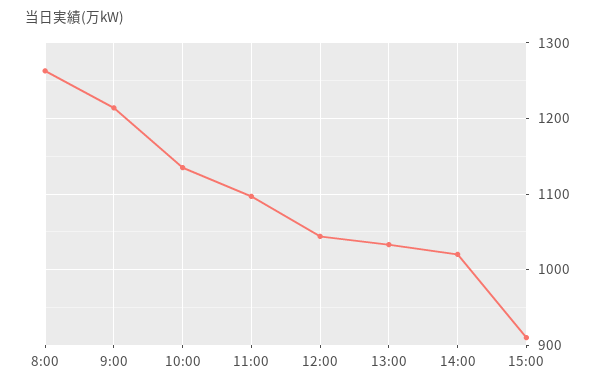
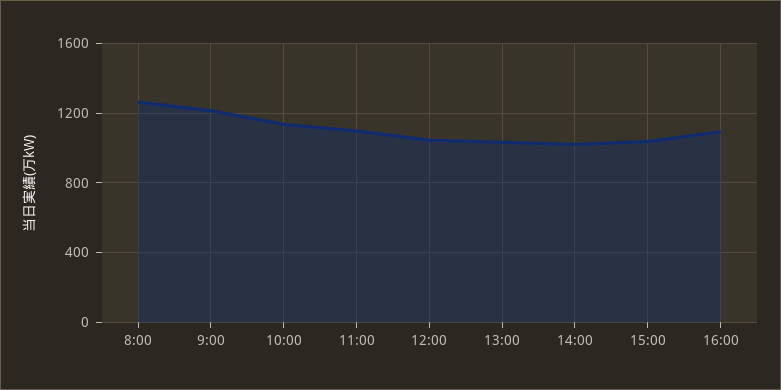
15:00: 910 -> 1050
16:00: none -> 1100

